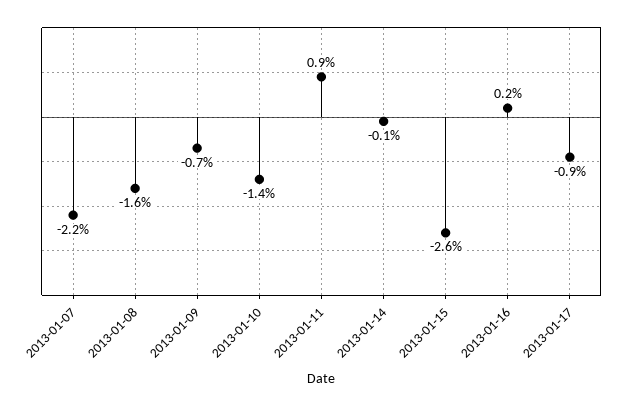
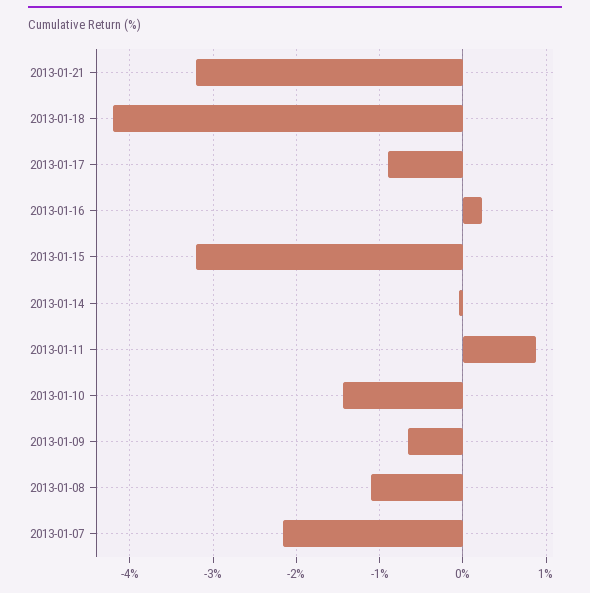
2013-01-08: -1.6 -> -1.1
2013-01-15: -2.6 -> -3.2
2013-01-21: none -> -3.2
2013-01-18: none -> -4.2

